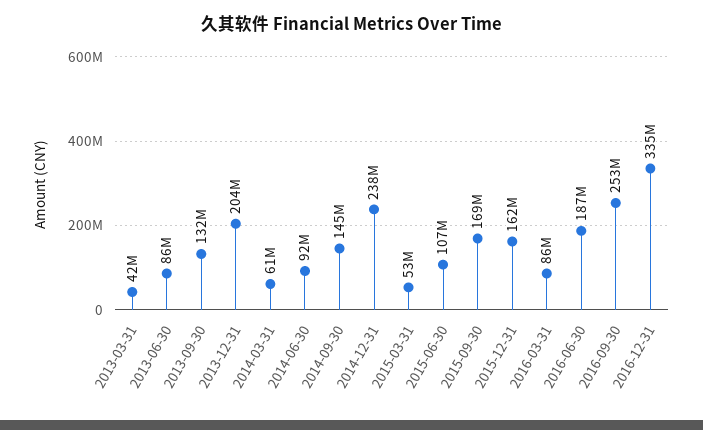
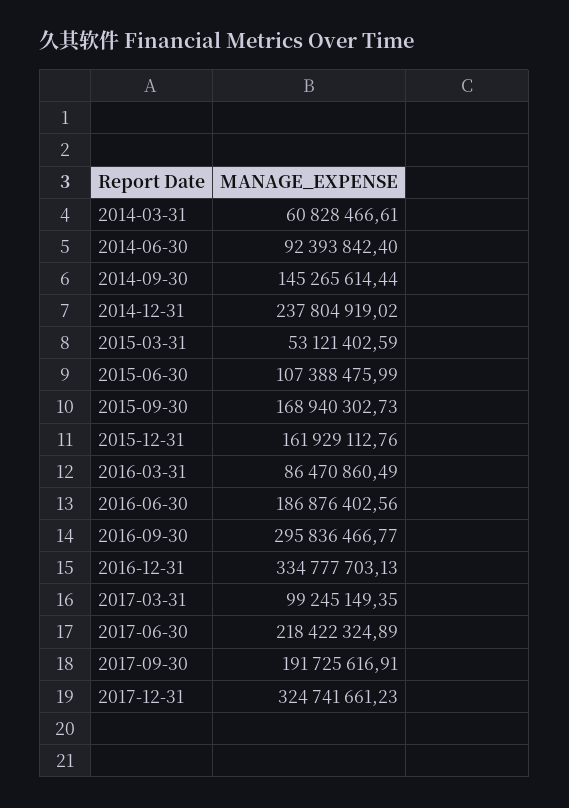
2013-03-31: 42000000 -> none
2013-06-30: 86000000 -> none
2013-09-30: 132000000 -> none
2013-12-31: 204000000 -> none
2016-09-30: 253000000 -> 295836466.77
2017-03-31: none -> 99245149.35
2017-06-30: none -> 218422324.89
2017-09-30: none -> 191725616.91
2017-12-31: none -> 324741661.23

